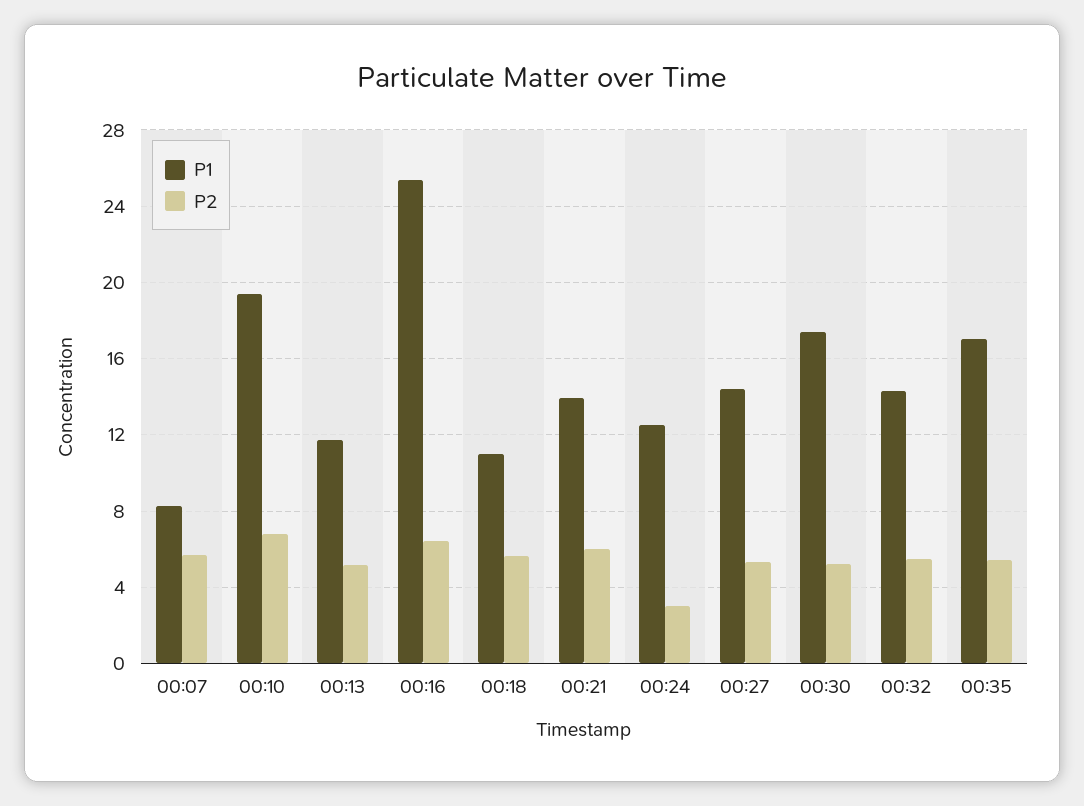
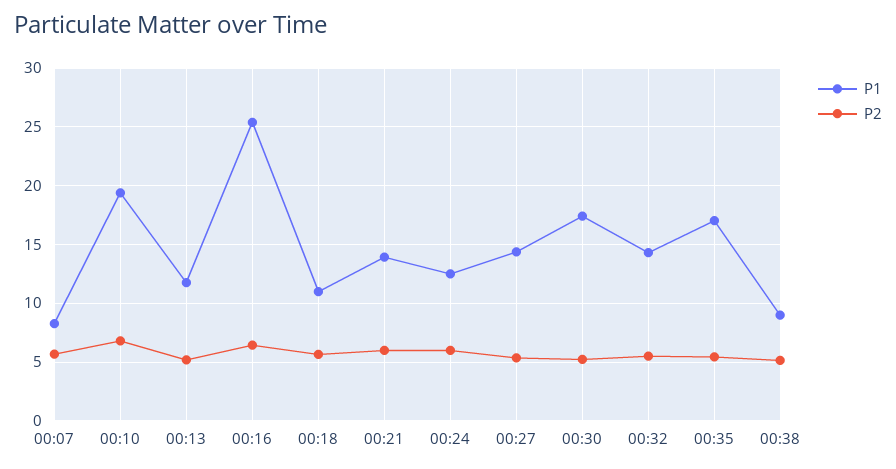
P2, 00:24: 3 -> 6
P1, 00:38: none -> 9
P2, 00:38: none -> 5

